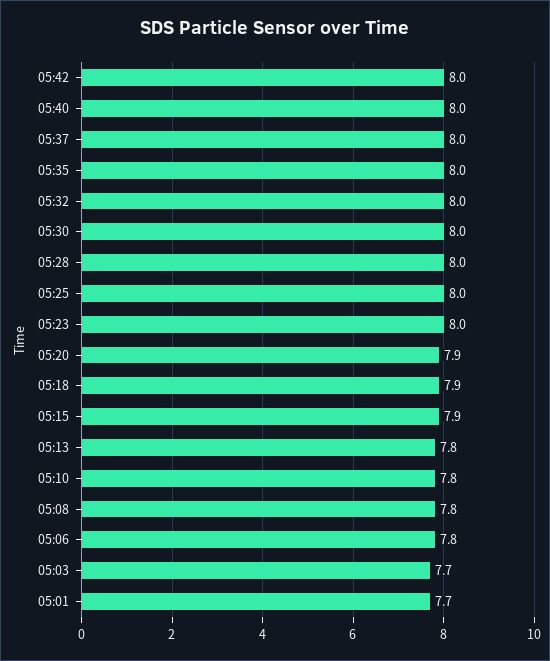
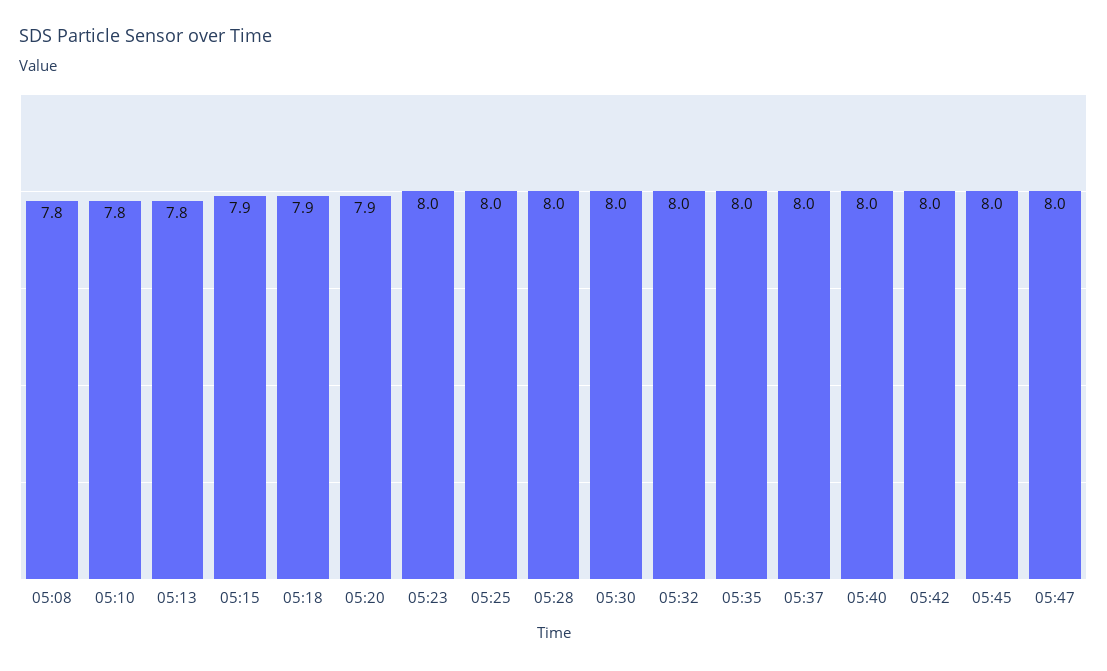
05:06: 7.8 -> none
05:03: 7.7 -> none
05:01: 7.7 -> none
05:45: none -> 8
05:47: none -> 8

